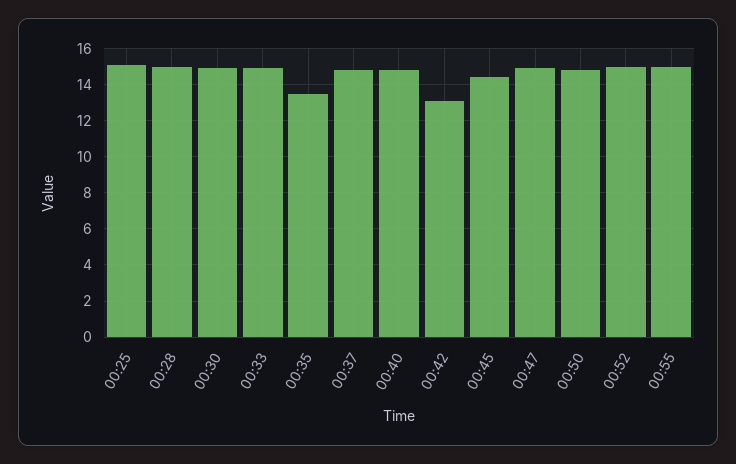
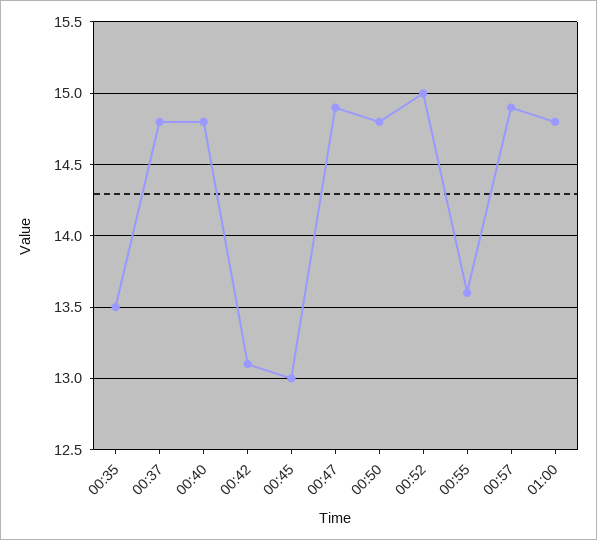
00:25: 15 -> none
00:28: 15 -> none
00:30: 15 -> none
00:33: 15 -> none
00:45: 14.5 -> 13
00:55: 15 -> 13.6
00:57: none -> 14.9
01:00: none -> 14.8

